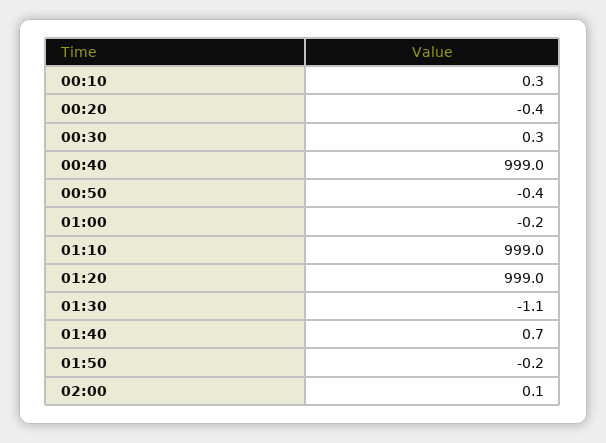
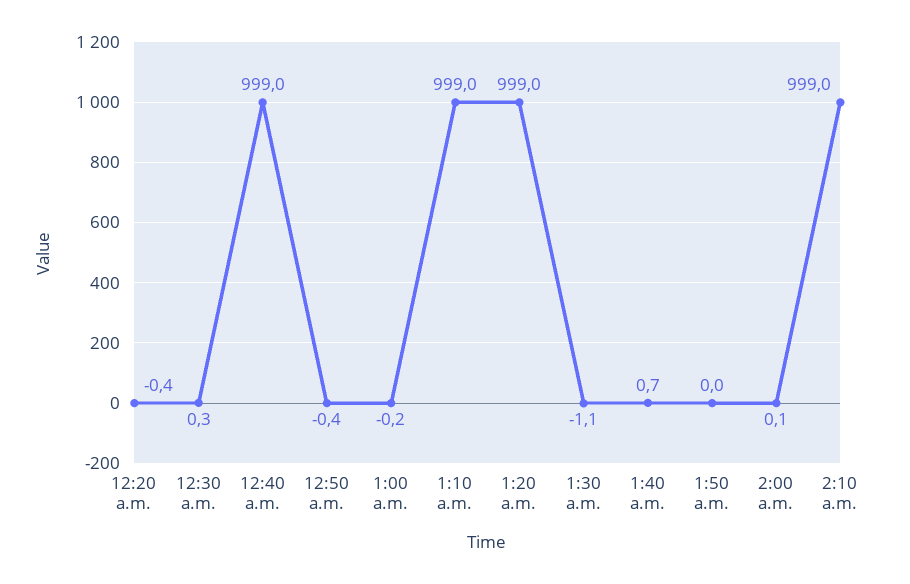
00:10: 0.3 -> none
01:50: -0.2 -> 0
2:10 a.m.: none -> 999

